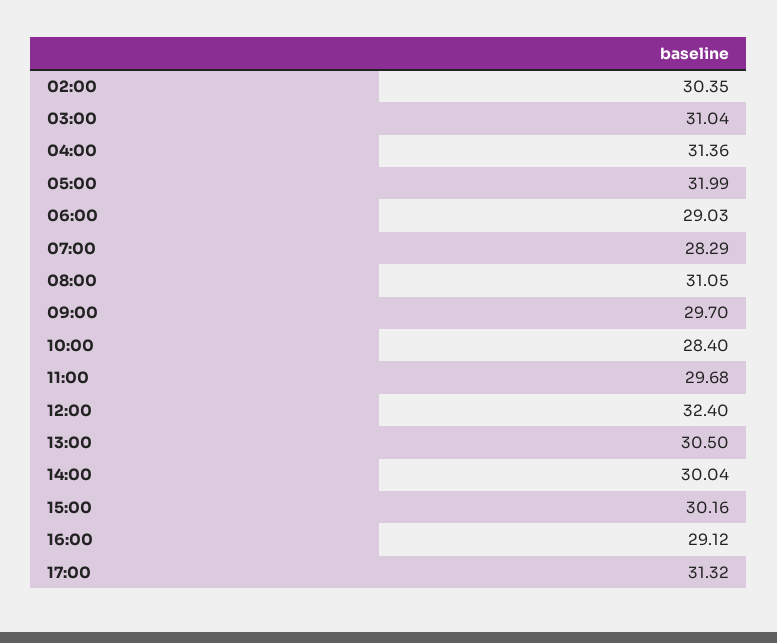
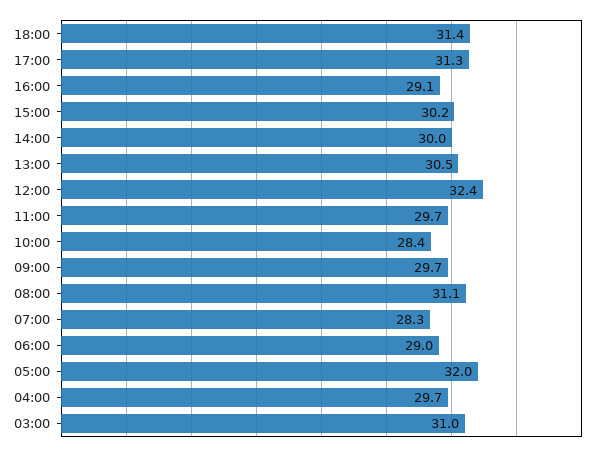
02:00: 30.35 -> none
04:00: 31.36 -> 29.7
18:00: none -> 31.4

